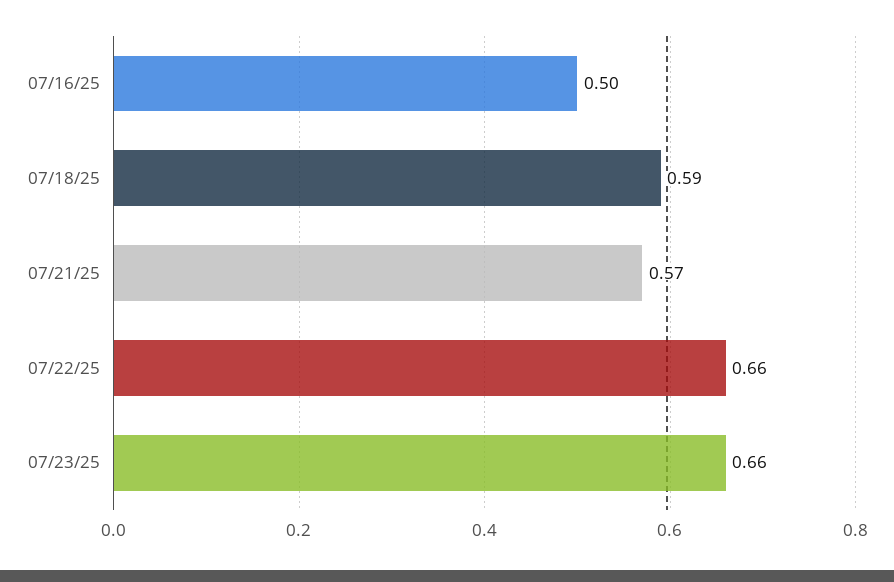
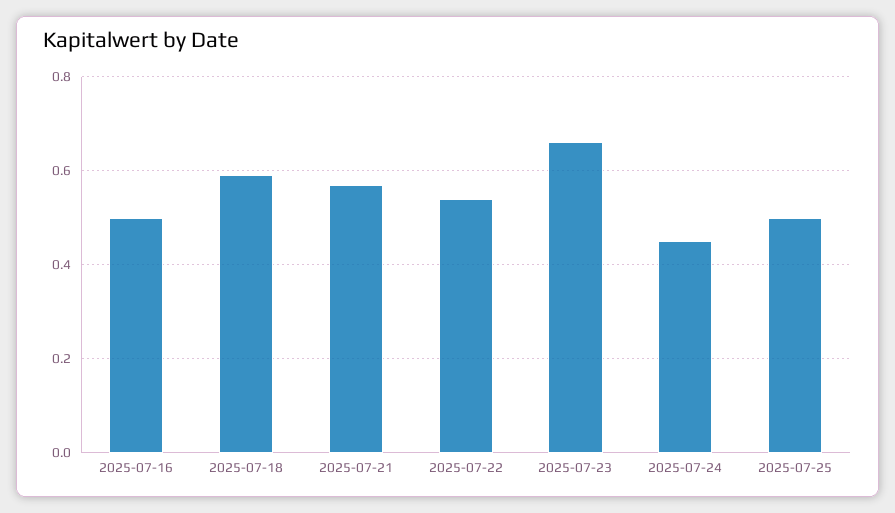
07/22/25: 0.66 -> 0.55
2025-07-24: none -> 0.45
2025-07-25: none -> 0.5

